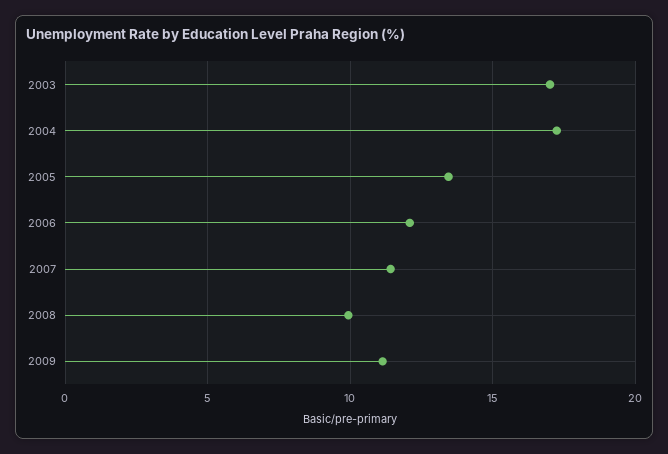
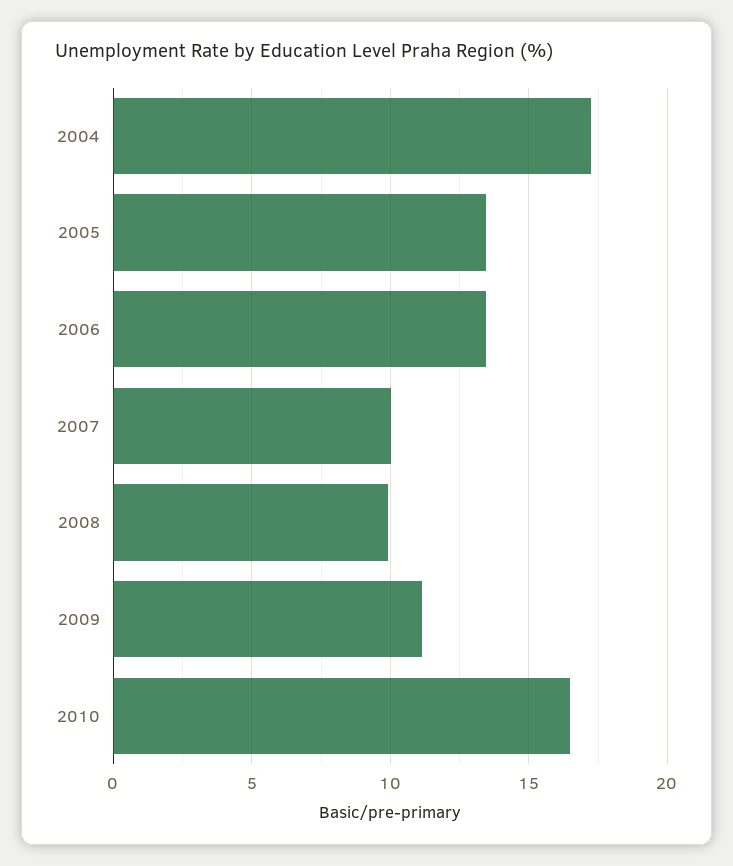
2003: 17 -> none
2006: 12 -> 13.5
2007: 11.5 -> 10
2010: none -> 16.5

